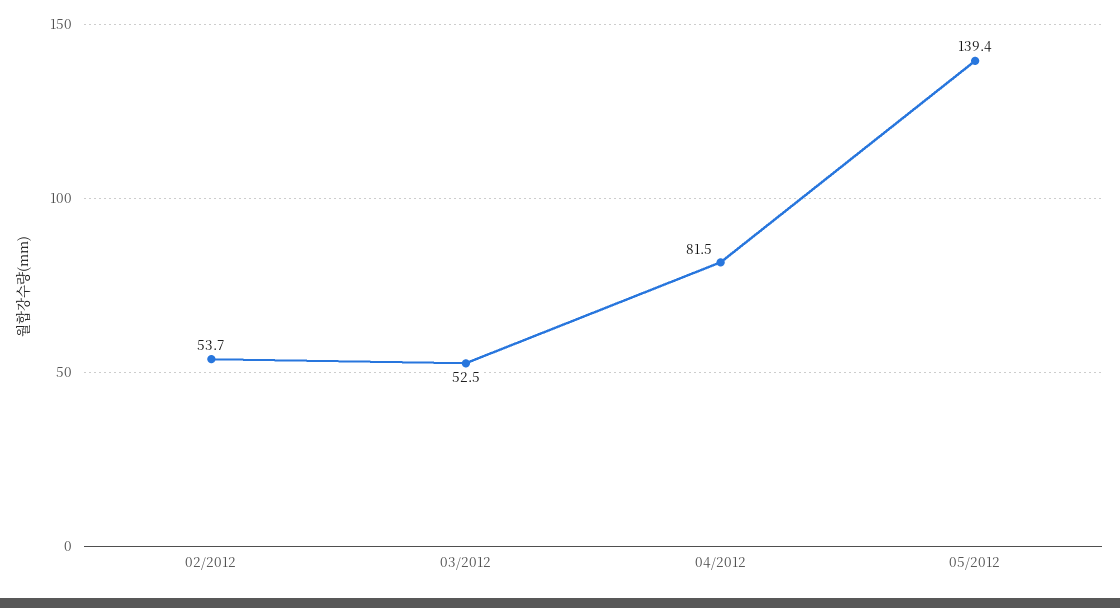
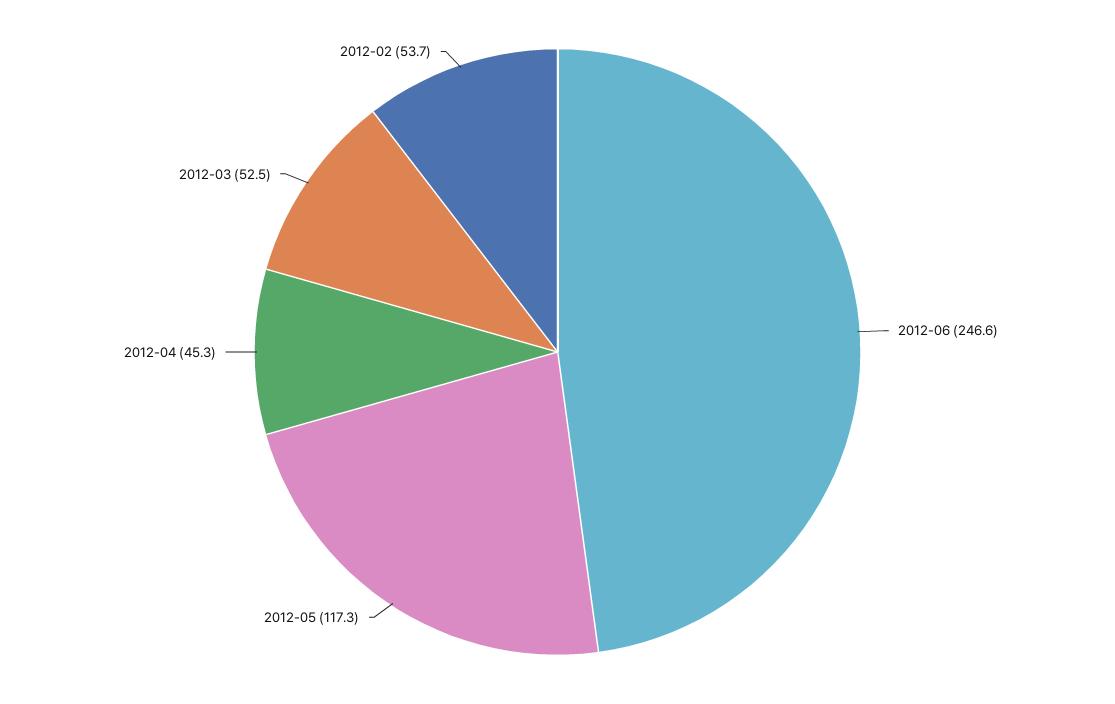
04/2012: 81.5 -> 45.3
05/2012: 139.4 -> 117.3
2012-06: none -> 246.6

